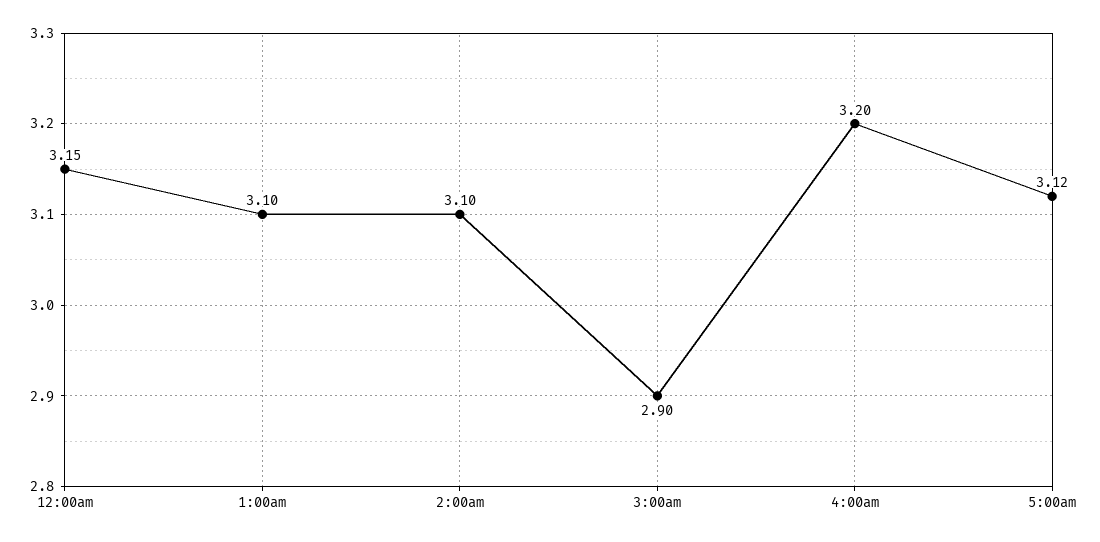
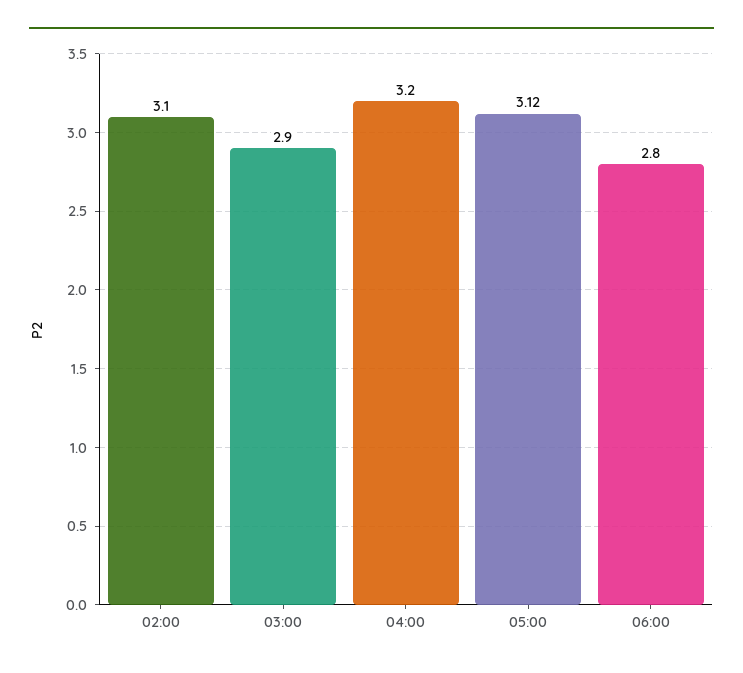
12:00am: 3.15 -> none
1:00am: 3.1 -> none
06:00: none -> 2.8

